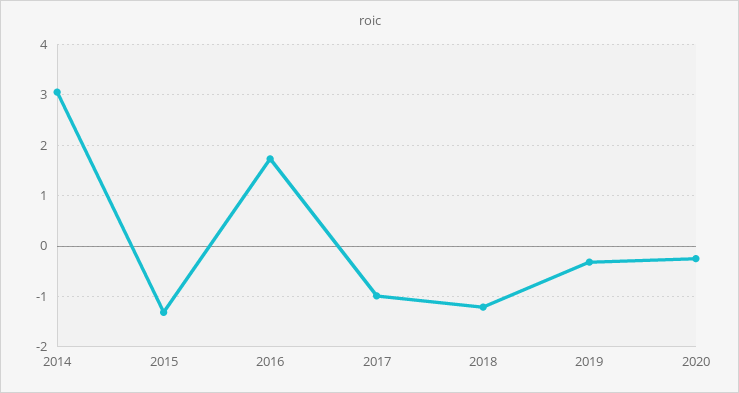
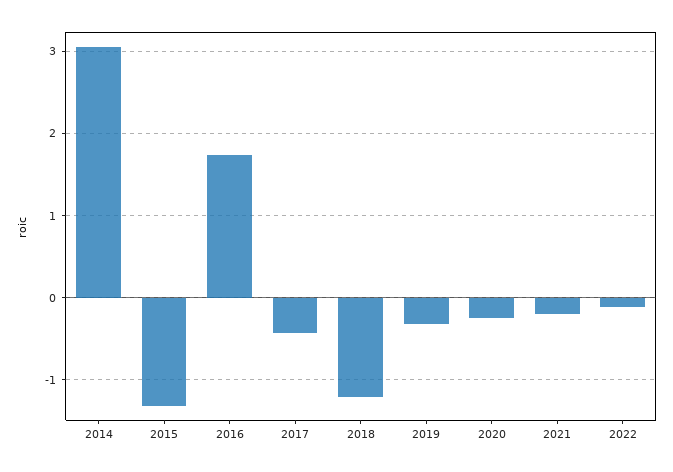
2017: -1 -> -0.4
2021: none -> -0.2
2022: none -> -0.1

